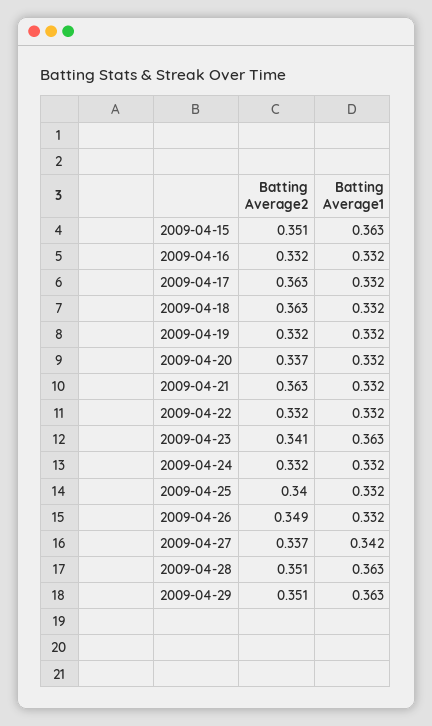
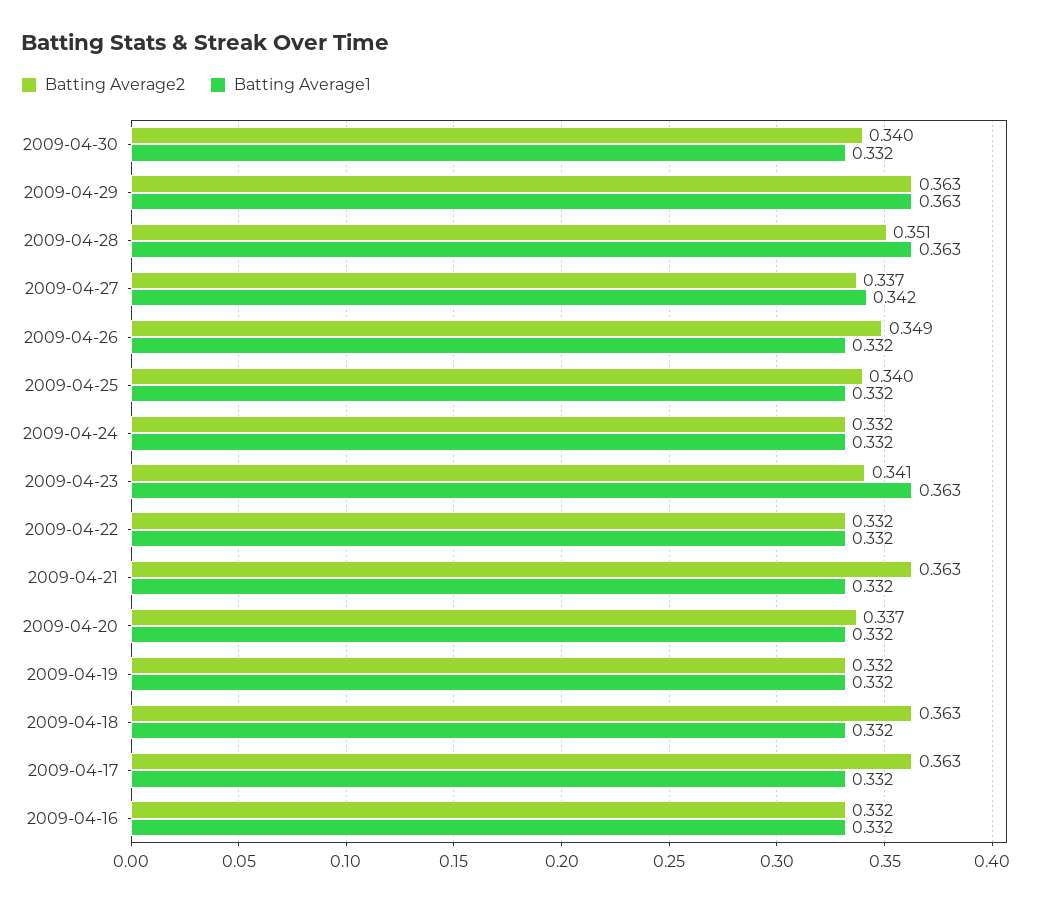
Batting Average2, 2009-04-15: 0.351 -> none
Batting Average1, 2009-04-15: 0.363 -> none
Batting Average2, 2009-04-29: 0.351 -> 0.363
Batting Average2, 2009-04-30: none -> 0.34
Batting Average1, 2009-04-30: none -> 0.332

